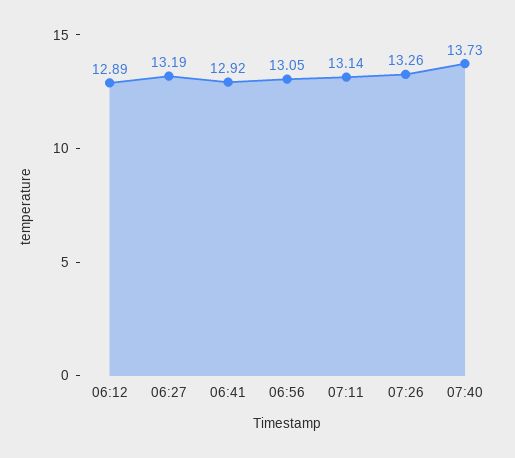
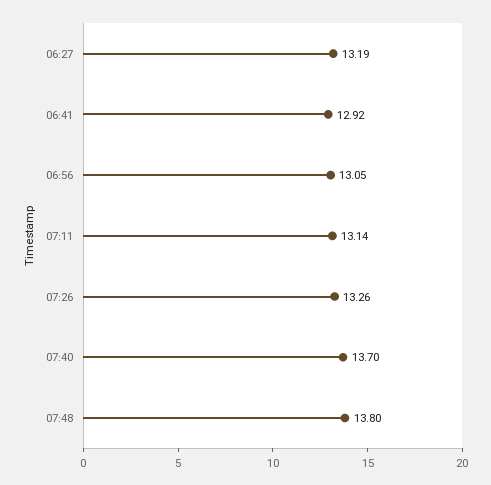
06:12: 12.89 -> none
07:40: 13.73 -> 13.7
07:48: none -> 13.8

